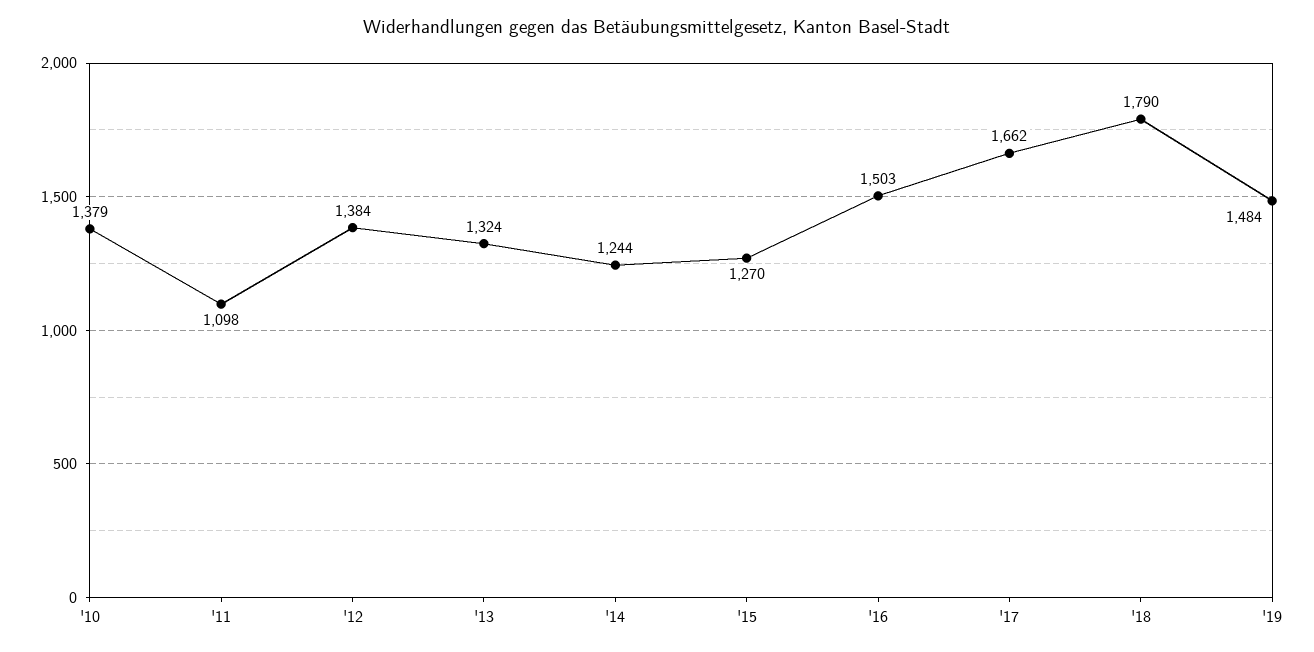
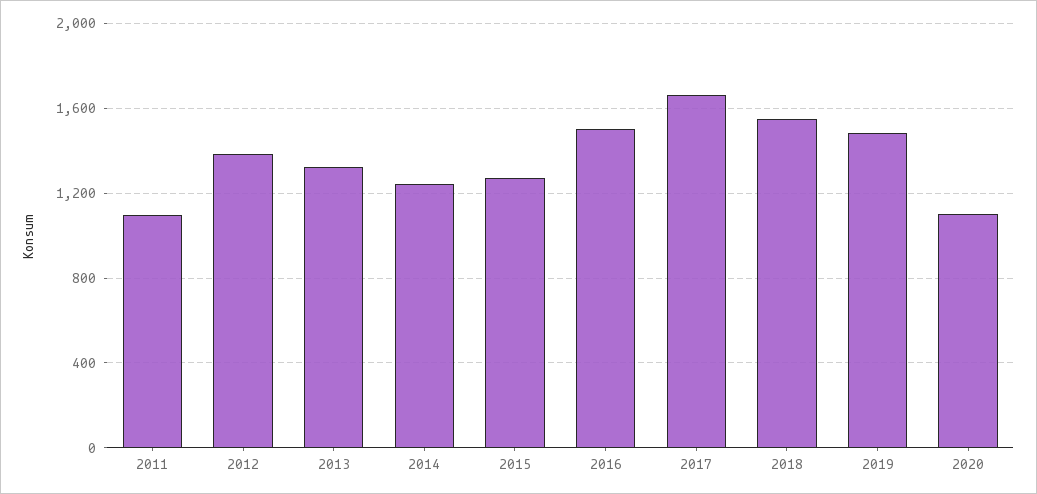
'10: 1379 -> none
'18: 1790 -> 1550
2020: none -> 1100

